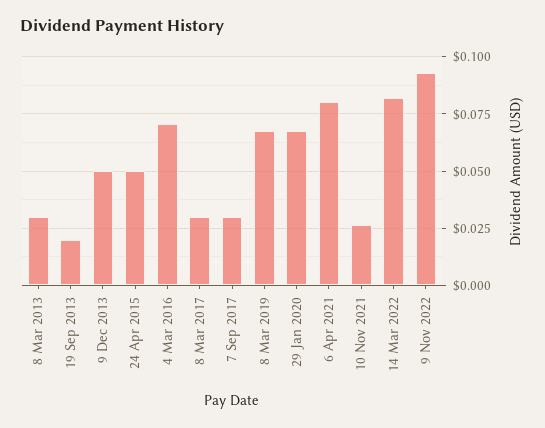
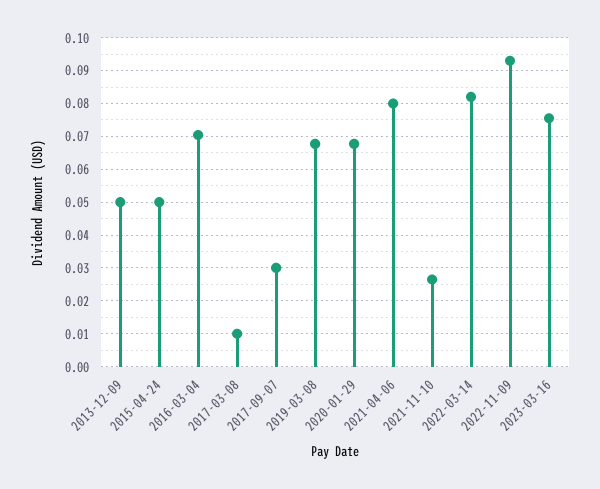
8 Mar 2013: 0.03 -> none
19 Sep 2013: 0.02 -> none
8 Mar 2017: 0.03 -> 0.01
2023-03-16: none -> 0.076

